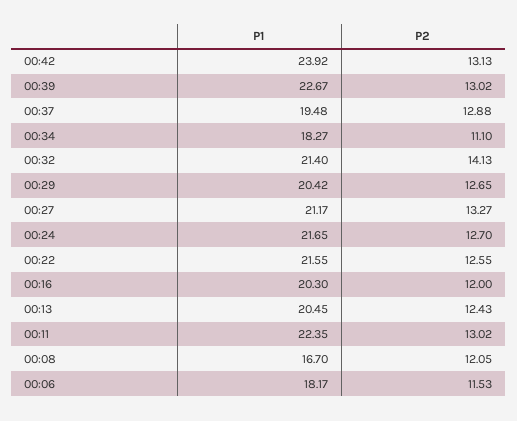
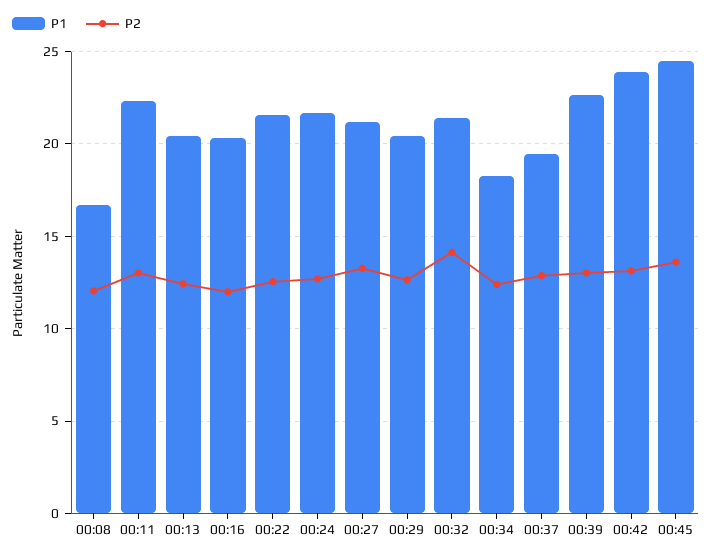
P2, 00:34: 11.1 -> 12.5
P1, 00:06: 18.17 -> none
P2, 00:06: 11.53 -> none
P1, 00:45: none -> 24.5
P2, 00:45: none -> 13.5

